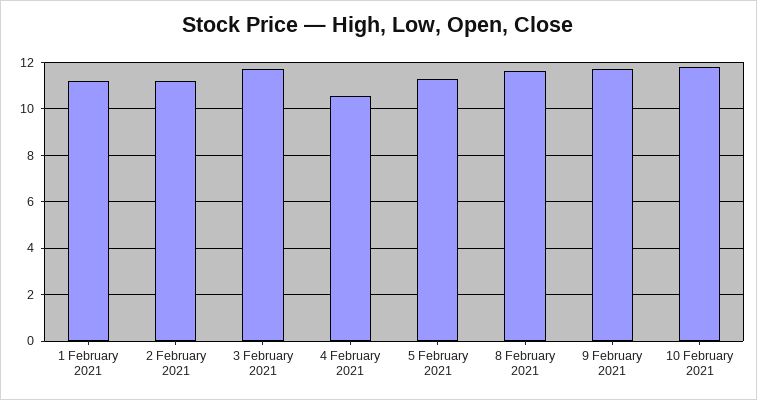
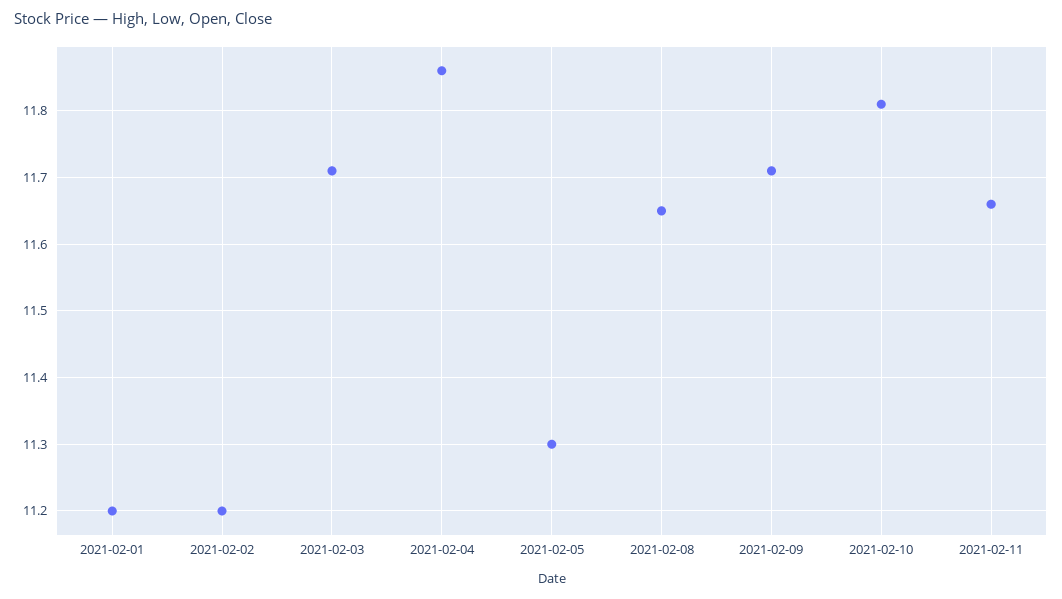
4 February 2021: 10.5 -> 11.86
2021-02-11: none -> 11.66

